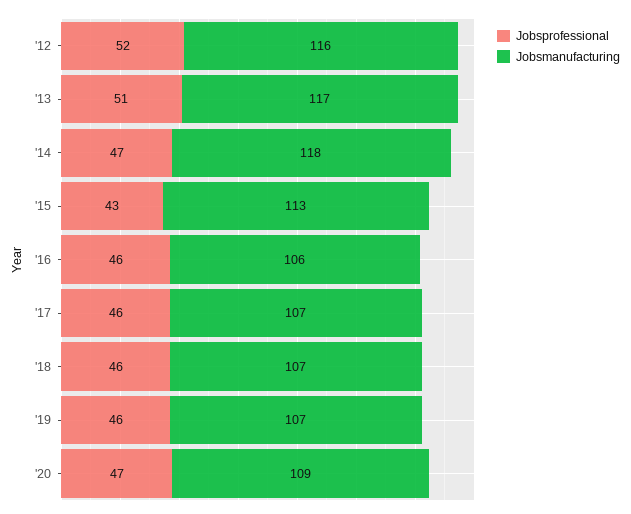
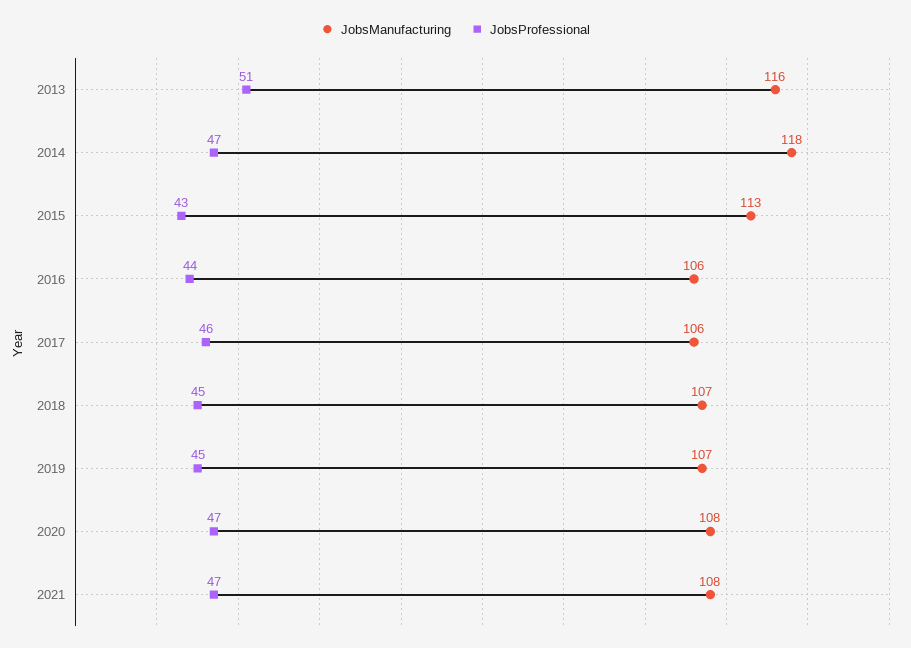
Jobsprofessional, '12: 52 -> none
Jobsmanufacturing, '12: 116 -> none
Jobsmanufacturing, '13: 117 -> 116
Jobsprofessional, '16: 46 -> 44
Jobsmanufacturing, '17: 107 -> 106
Jobsprofessional, '18: 46 -> 45
Jobsprofessional, '19: 46 -> 45
Jobsmanufacturing, '20: 109 -> 108
Jobsmanufacturing, 2021: none -> 108
Jobsprofessional, 2021: none -> 47

